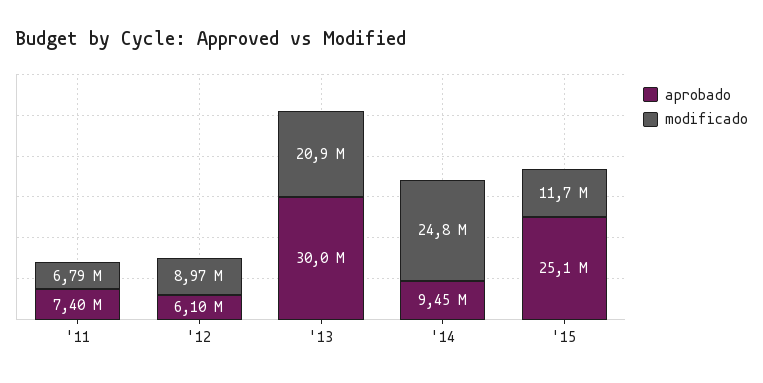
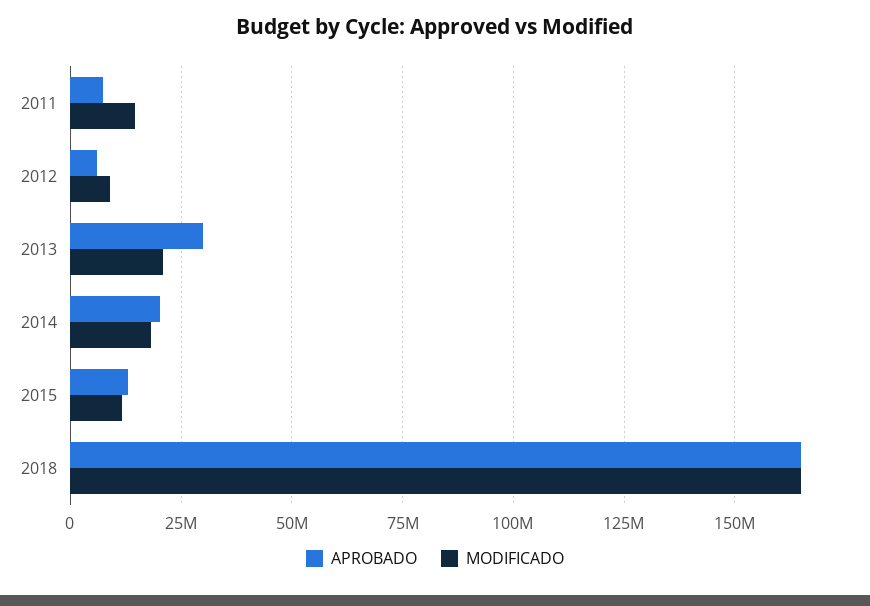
modificado, '11: 6790000 -> 15000000
aprobado, '14: 9450000 -> 20000000
modificado, '14: 24800000 -> 17500000
aprobado, '15: 25100000 -> 12500000
aprobado, 2018: none -> 165000000
modificado, 2018: none -> 165000000

